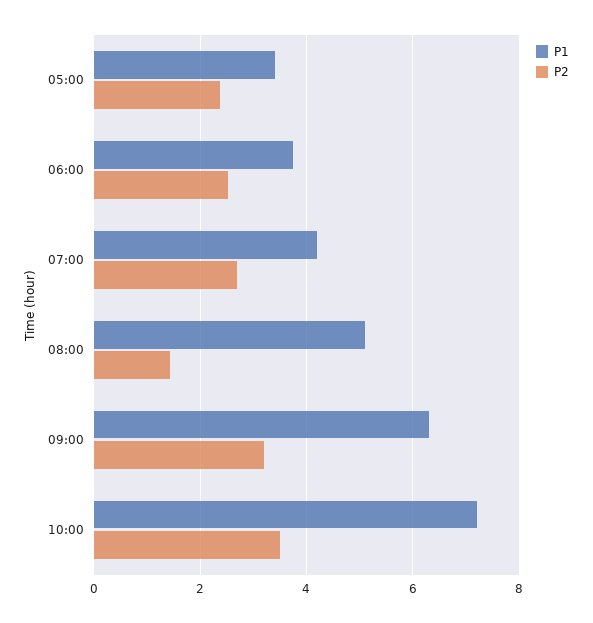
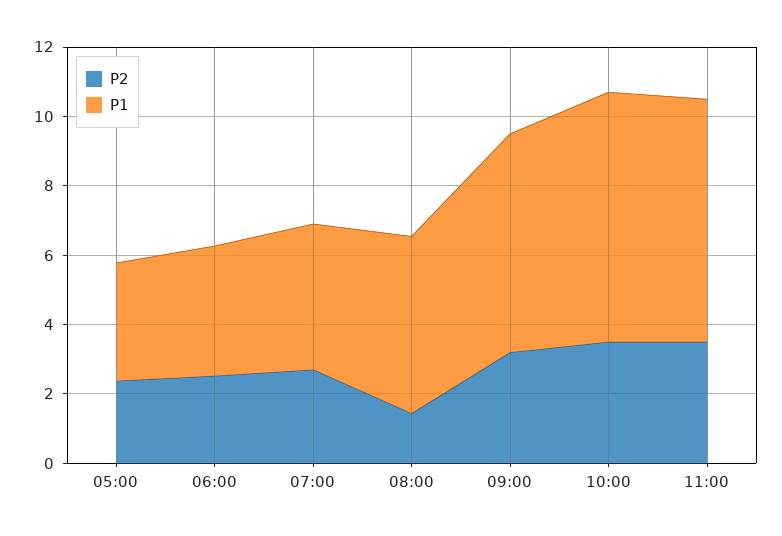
P2, 11:00: none -> 3.5
P1, 11:00: none -> 7

